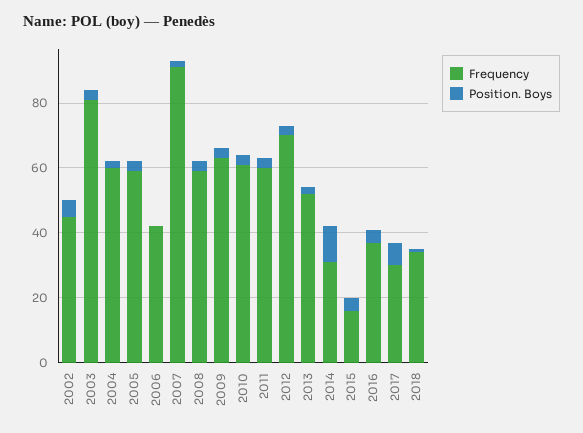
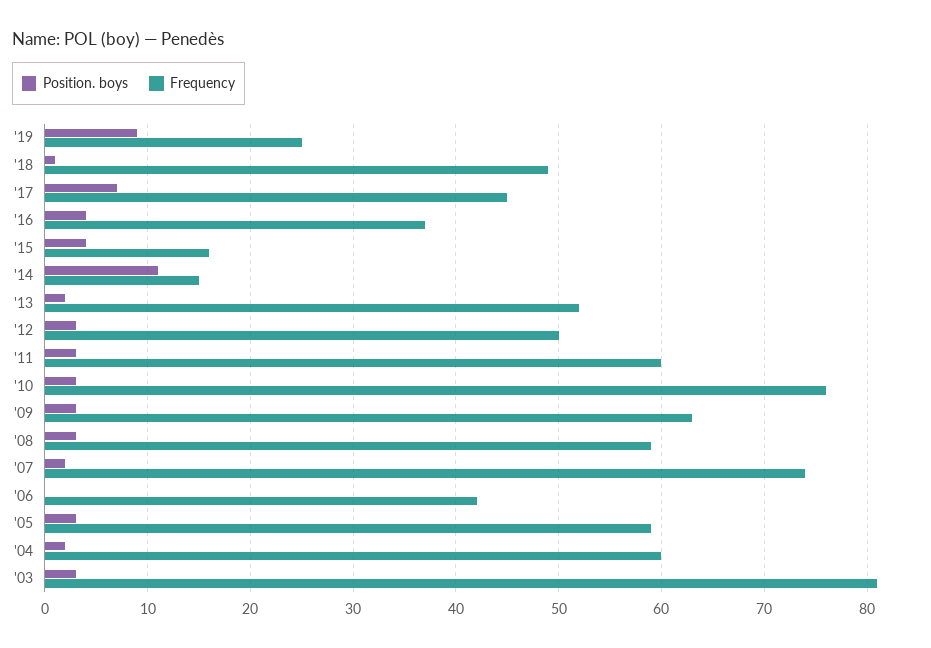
Frequency, 2002: 45 -> none
Position. Boys, 2002: 5 -> none
Frequency, 2007: 90 -> 74
Frequency, 2010: 60 -> 76
Frequency, 2012: 70 -> 50
Frequency, 2014: 30 -> 15
Frequency, 2017: 30 -> 45
Frequency, 2018: 35 -> 49
Position. Boys, '19: none -> 9
Frequency, '19: none -> 25

